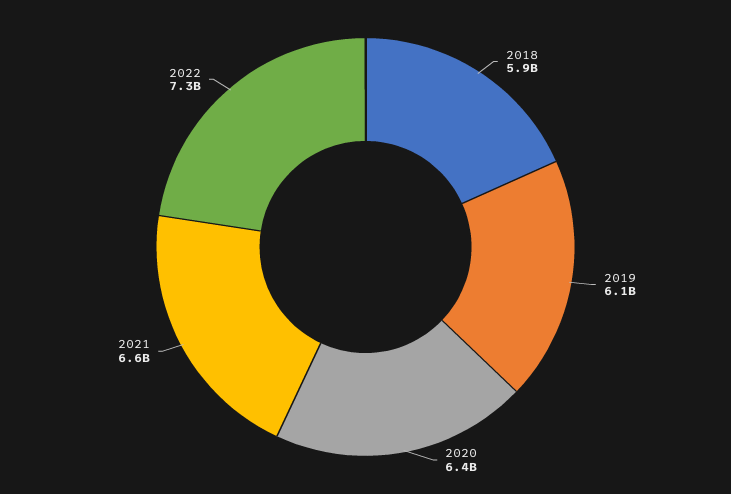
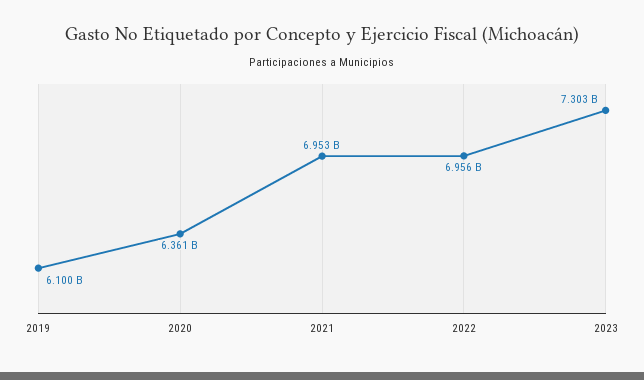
2018: 5900000000 -> none
2021: 6600000000 -> 6953000000
2022: 7300000000 -> 6956000000
2023: none -> 7303000000

